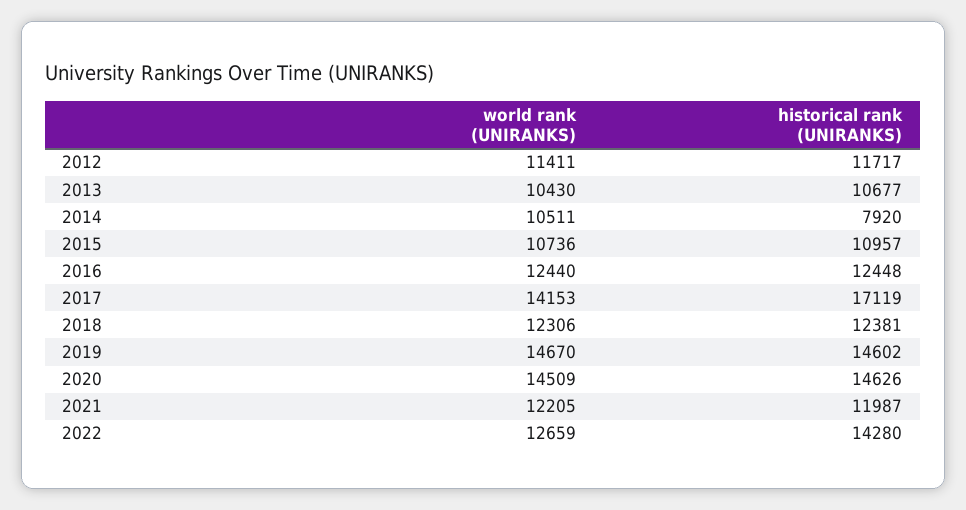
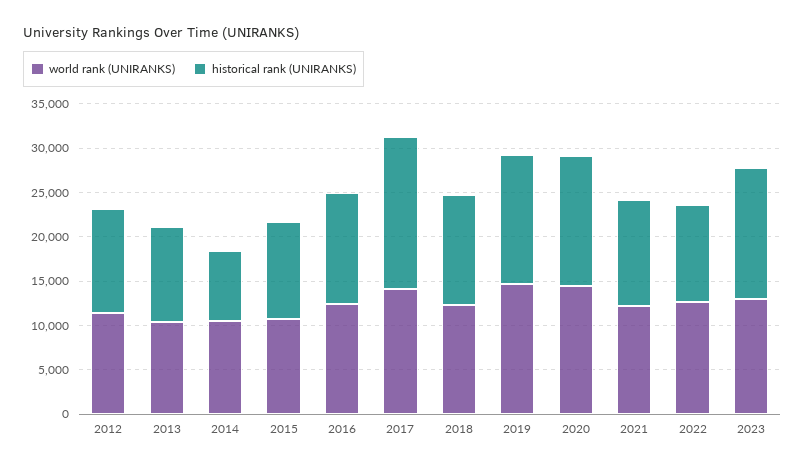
historical rank (UNIRANKS), 2022: 14280 -> 11000
world rank (UNIRANKS), 2023: none -> 13000
historical rank (UNIRANKS), 2023: none -> 15000

